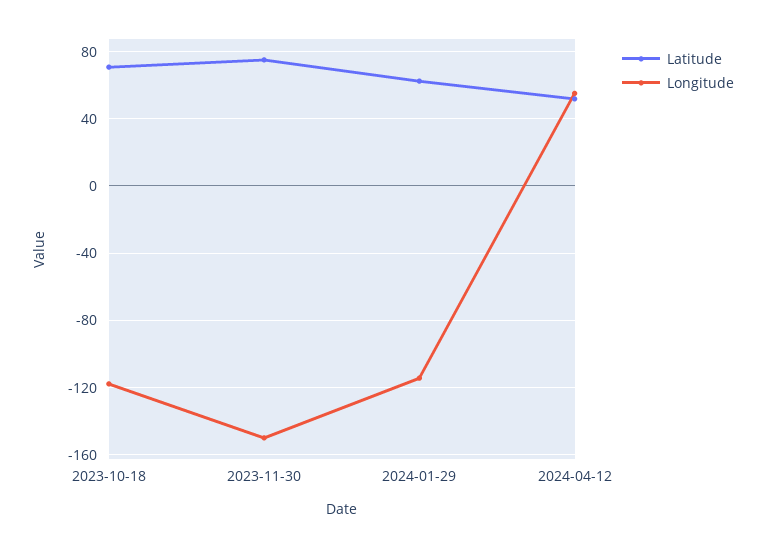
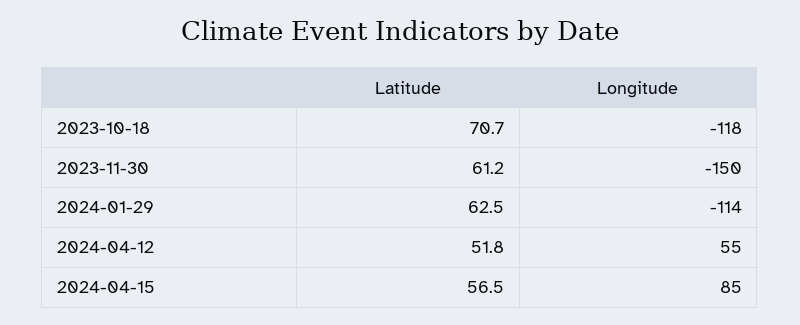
Latitude, 2023-11-30: 75 -> 61.2
Latitude, 2024-04-15: none -> 56.5
Longitude, 2024-04-15: none -> 85

